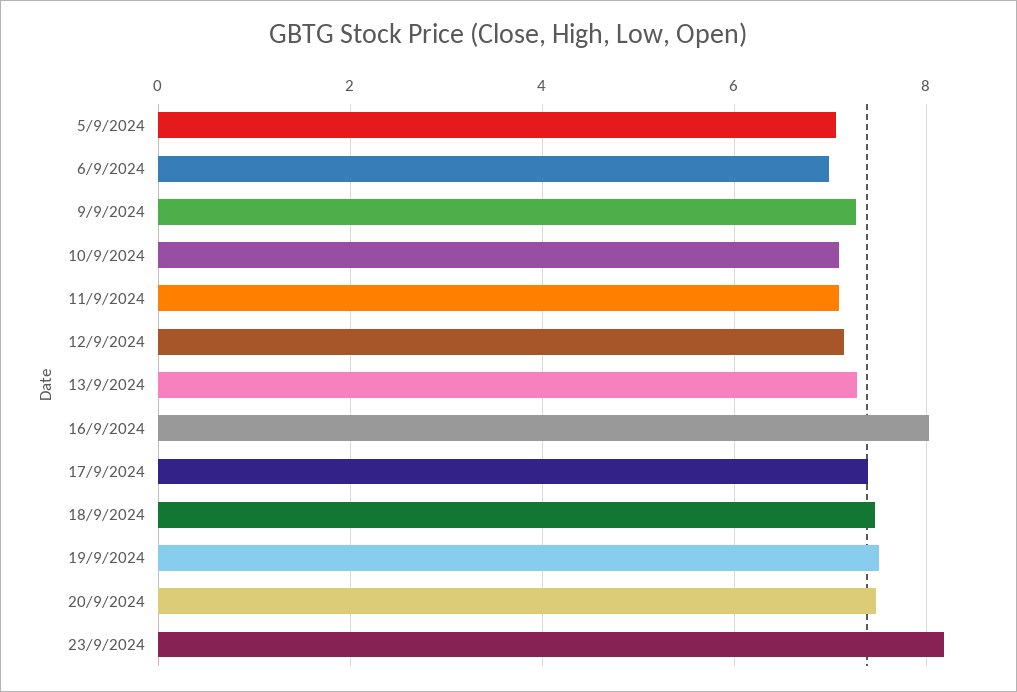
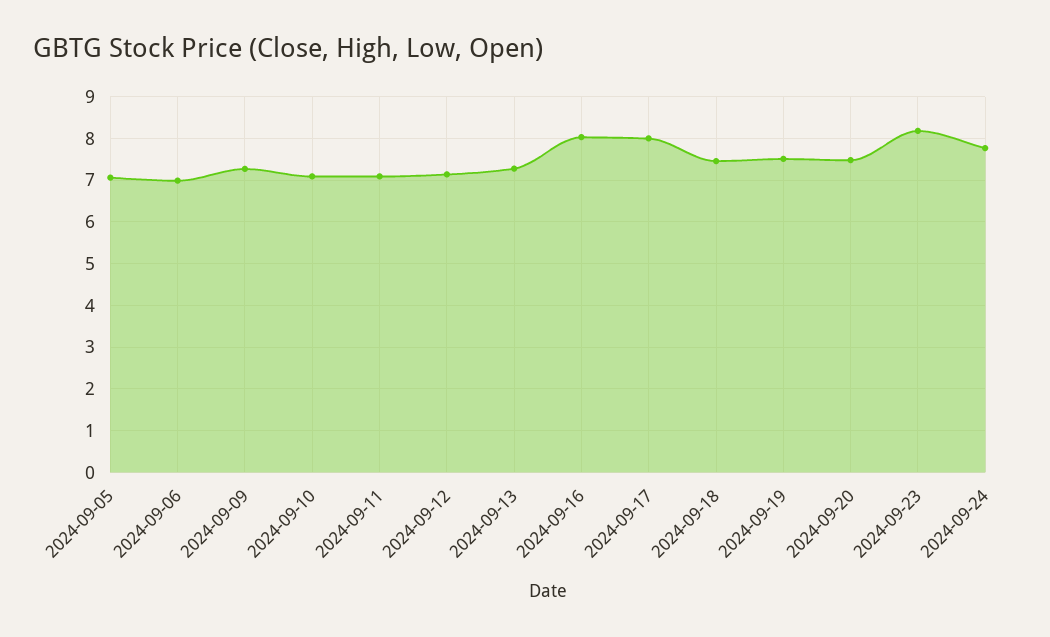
17/9/2024: 7.4 -> 8
2024-09-24: none -> 7.8

